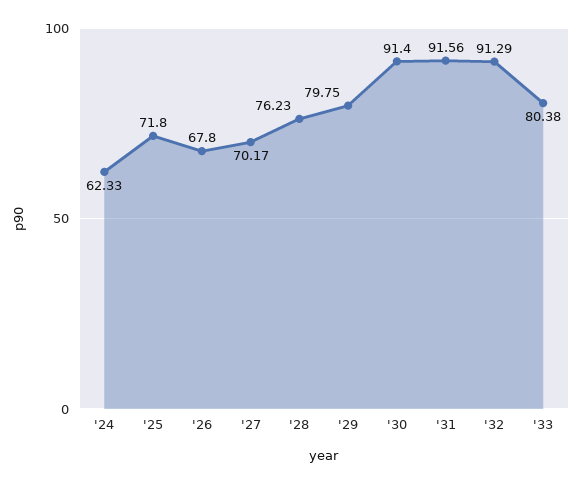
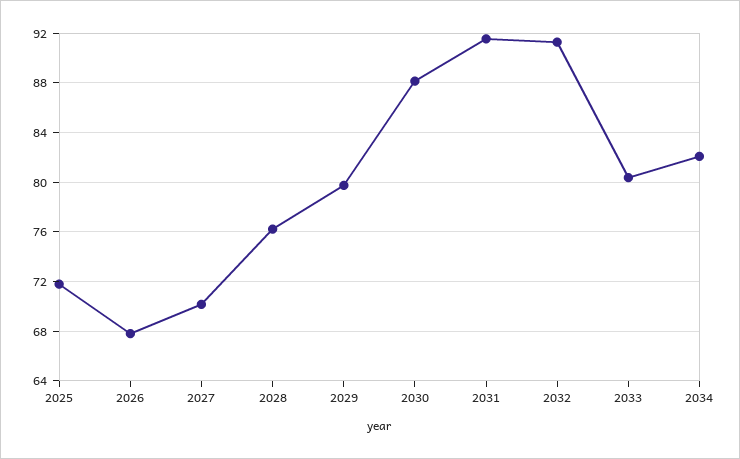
'24: 62.33 -> none
'30: 91.4 -> 88
2034: none -> 82

